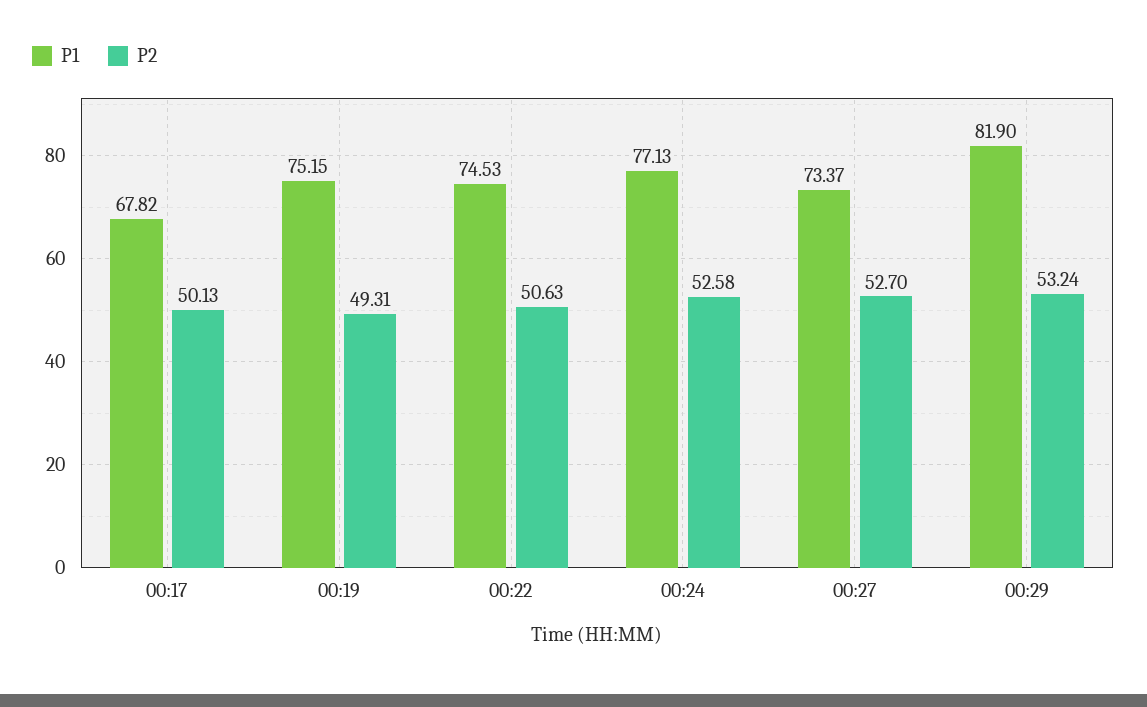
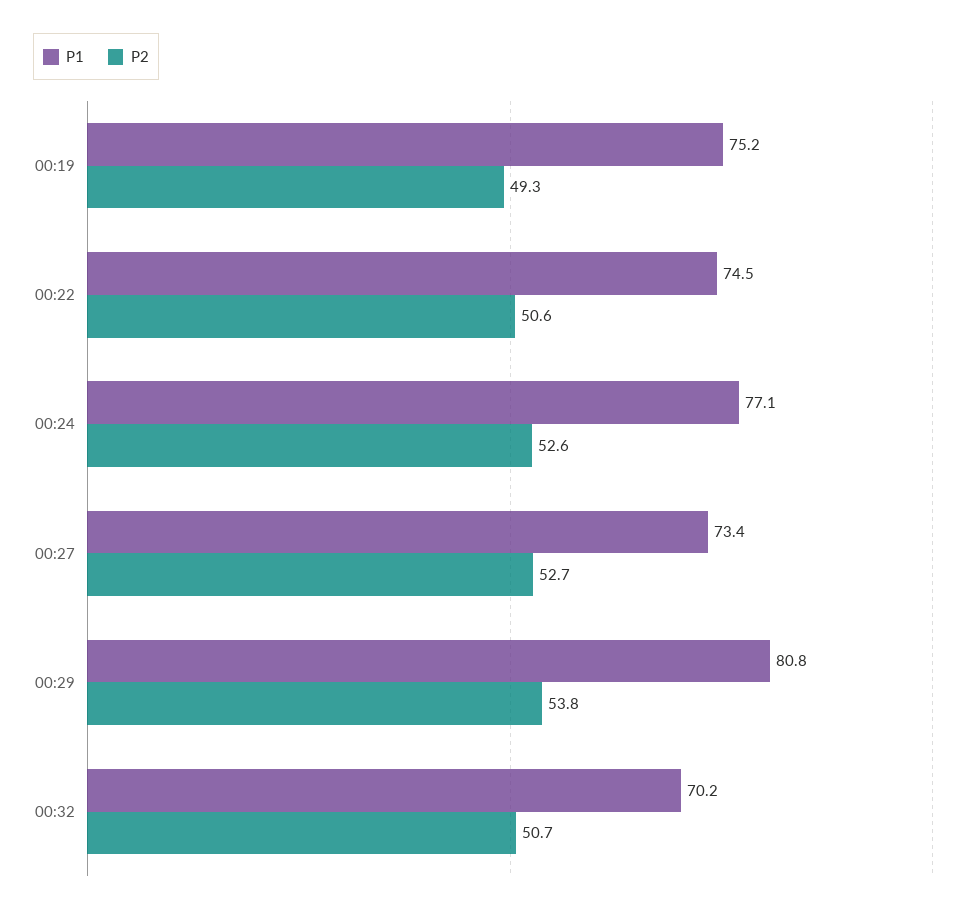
P1, 00:17: 67.82 -> none
P2, 00:17: 50.13 -> none
P1, 00:29: 81.9 -> 80.8
P2, 00:29: 53.24 -> 53.8
P1, 00:32: none -> 70.2
P2, 00:32: none -> 50.7

